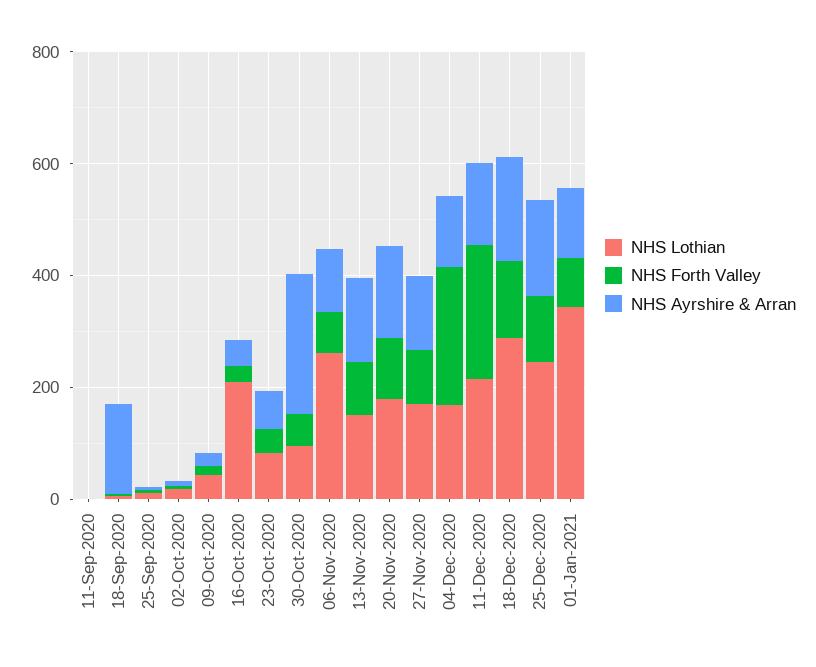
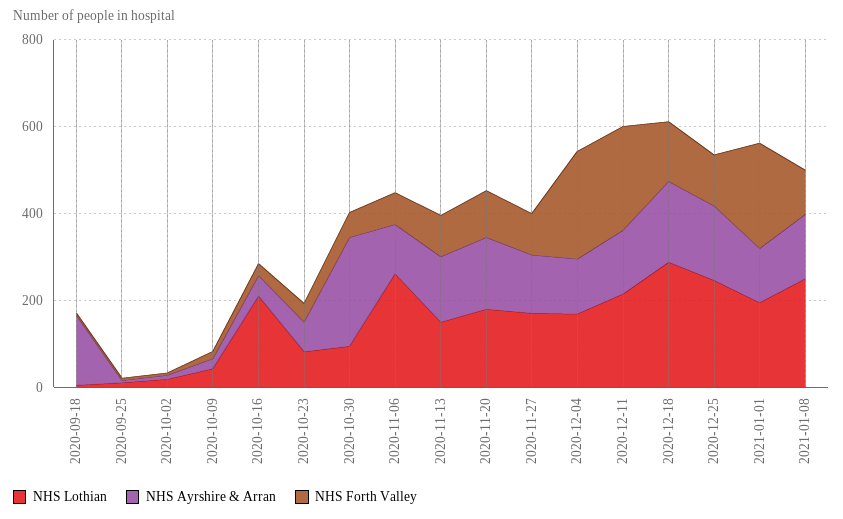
NHS Lothian, 11-Sep-2020: 0 -> none
NHS Forth Valley, 11-Sep-2020: 0 -> none
NHS Ayrshire & Arran, 11-Sep-2020: 0 -> none
NHS Lothian, 01-Jan-2021: 350 -> 200
NHS Forth Valley, 01-Jan-2021: 100 -> 250
NHS Lothian, 2021-01-08: none -> 250
NHS Ayrshire & Arran, 2021-01-08: none -> 150
NHS Forth Valley, 2021-01-08: none -> 100

